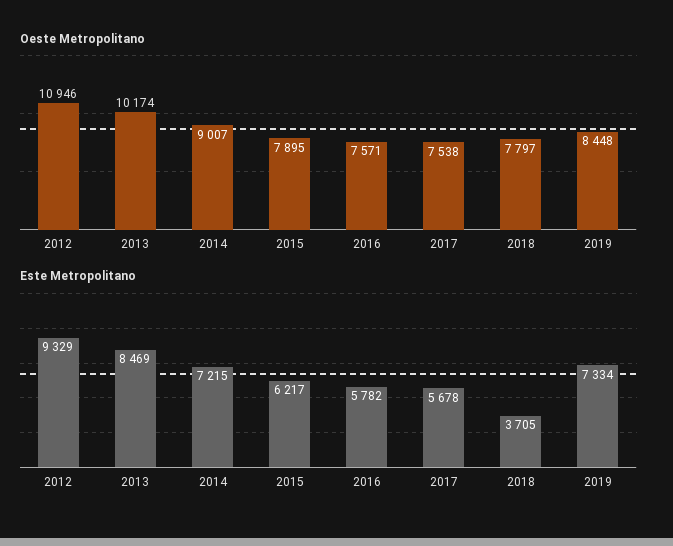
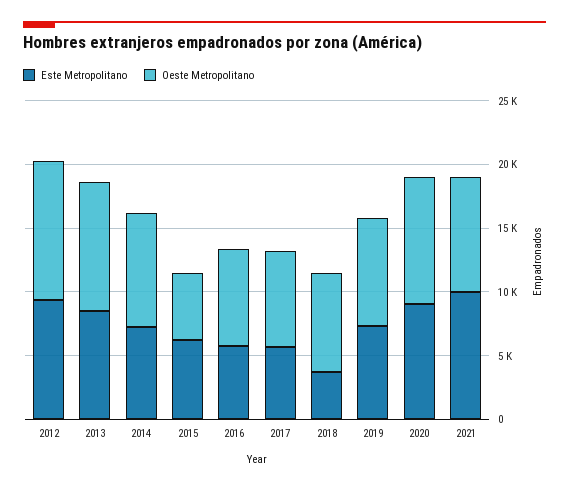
Oeste Metropolitano, 2015: 7895 -> 5000
Este Metropolitano, 2020: none -> 9000
Oeste Metropolitano, 2020: none -> 10000
Este Metropolitano, 2021: none -> 10000
Oeste Metropolitano, 2021: none -> 9000

